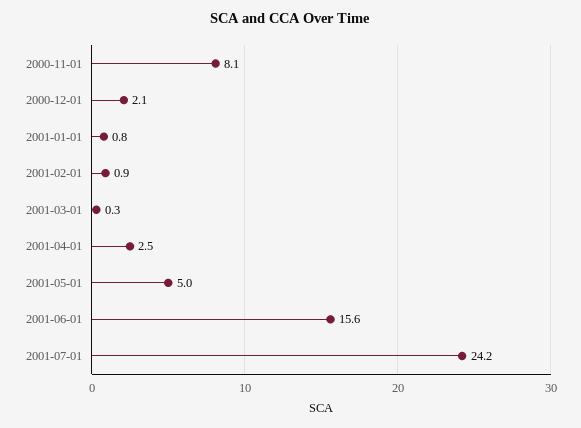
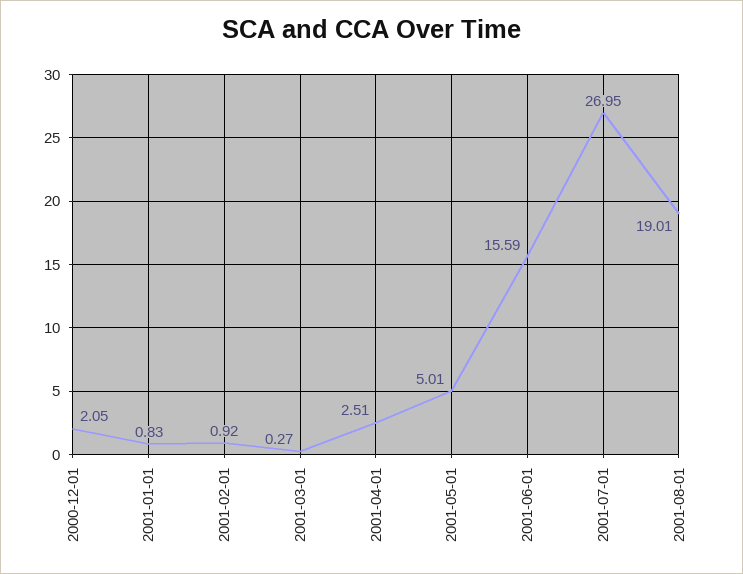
2000-11-01: 8.1 -> none
2001-07-01: 24.2 -> 26.95
2001-08-01: none -> 19.01

